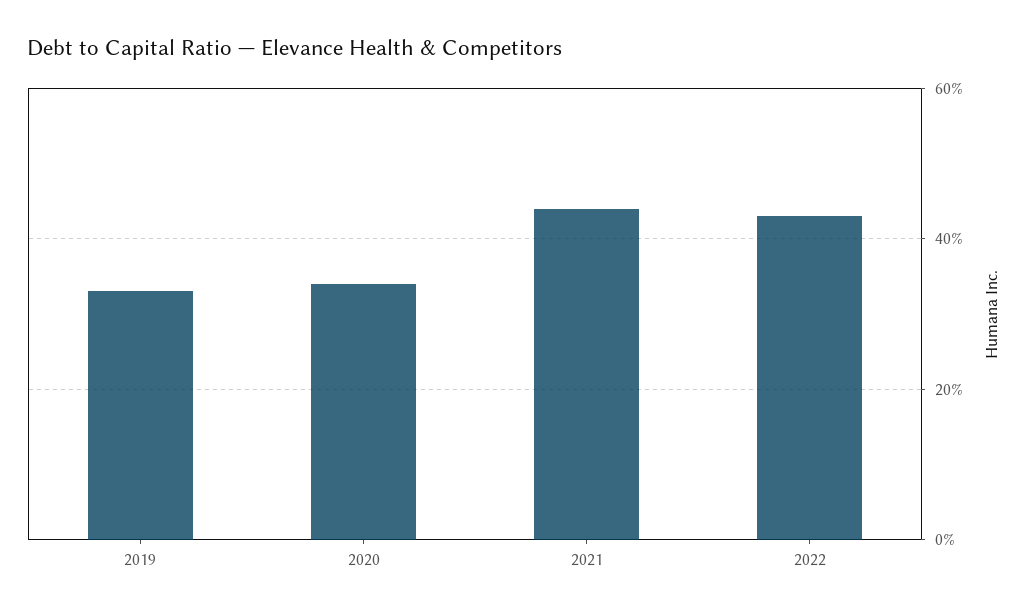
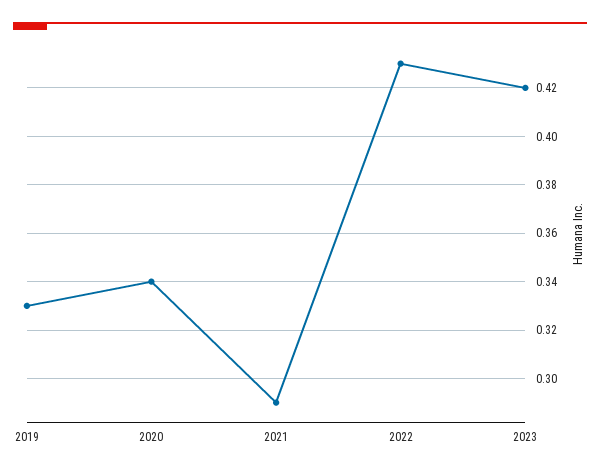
2021: 0.45 -> 0.29
2023: none -> 0.42

